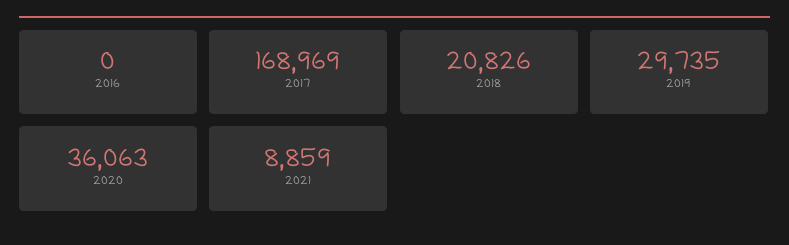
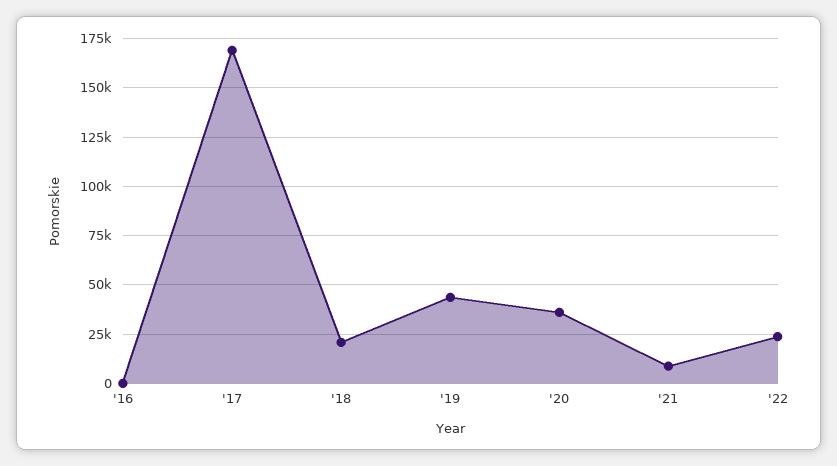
2019: 29735 -> 45000
'22: none -> 25000

